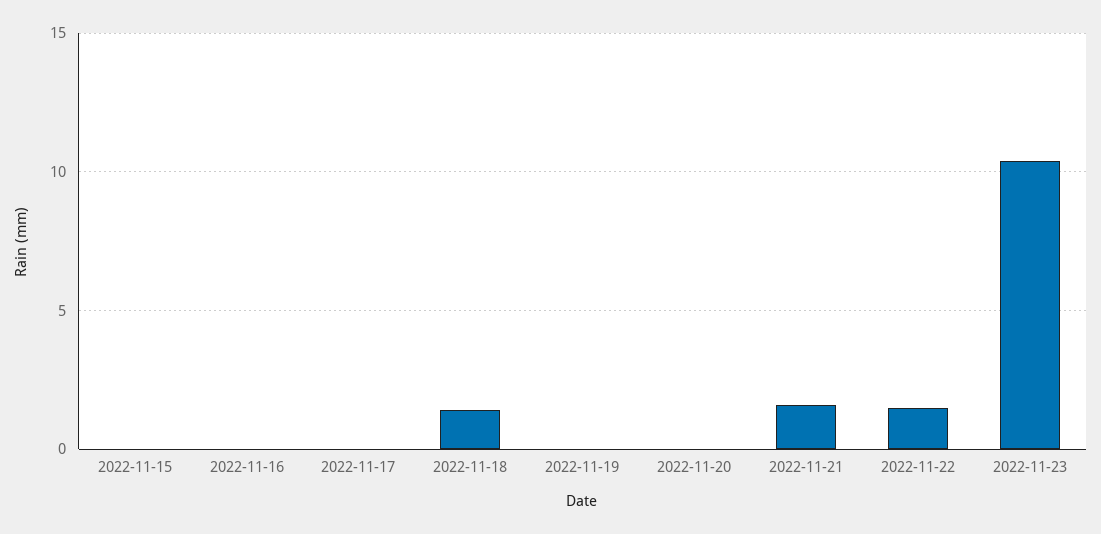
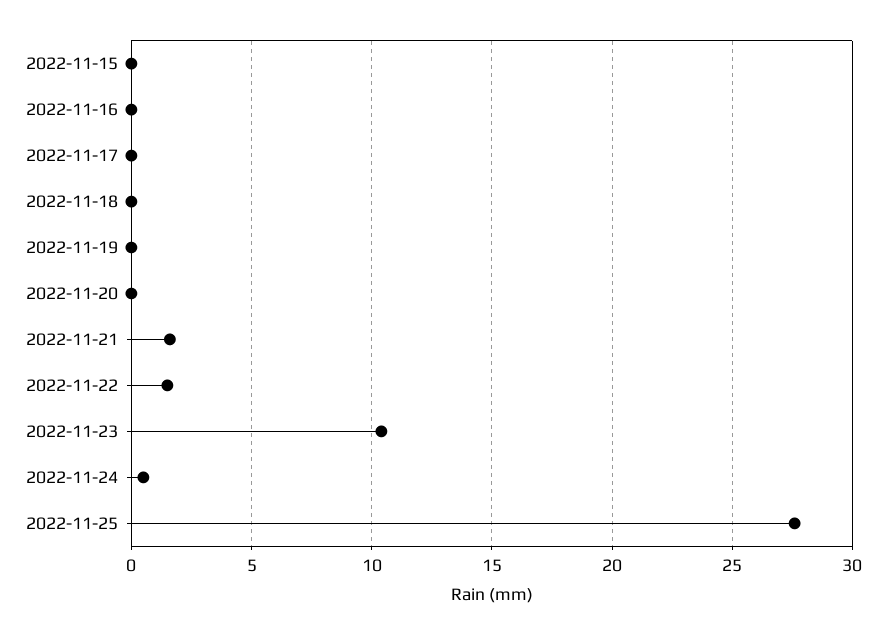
2022-11-18: 1.5 -> 0
2022-11-24: none -> 0.5
2022-11-25: none -> 27.5

